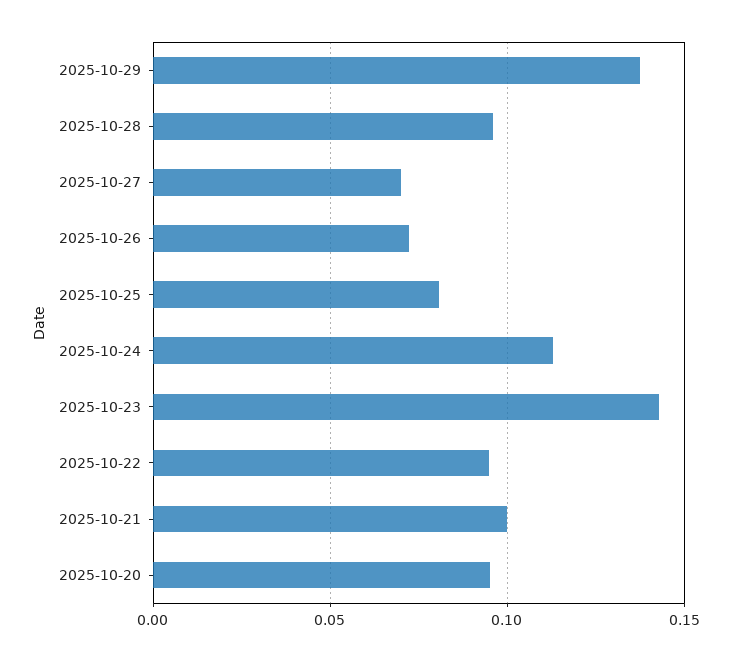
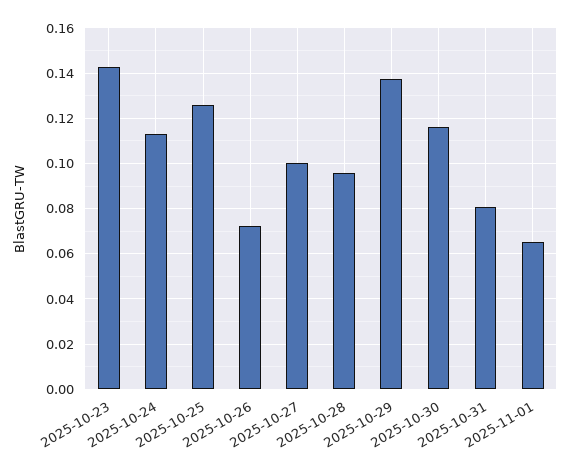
2025-10-27: 0.07 -> 0.1
2025-10-25: 0.08 -> 0.125
2025-10-22: 0.095 -> none
2025-10-21: 0.1 -> none
2025-10-20: 0.095 -> none
2025-10-30: none -> 0.115
2025-10-31: none -> 0.08
2025-11-01: none -> 0.065

